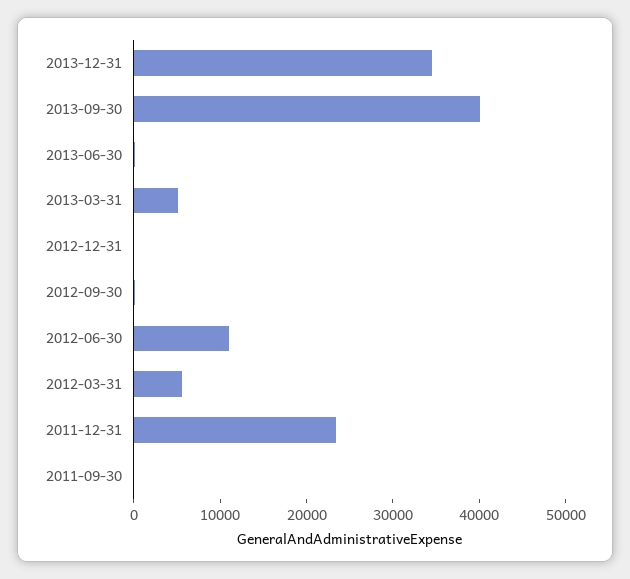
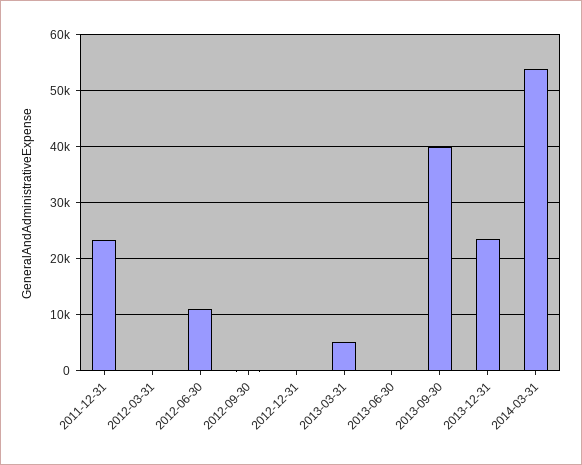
2013-12-31: 34000 -> 24000
2012-03-31: 6000 -> 0
2011-09-30: 0 -> none
2014-03-31: none -> 54000

